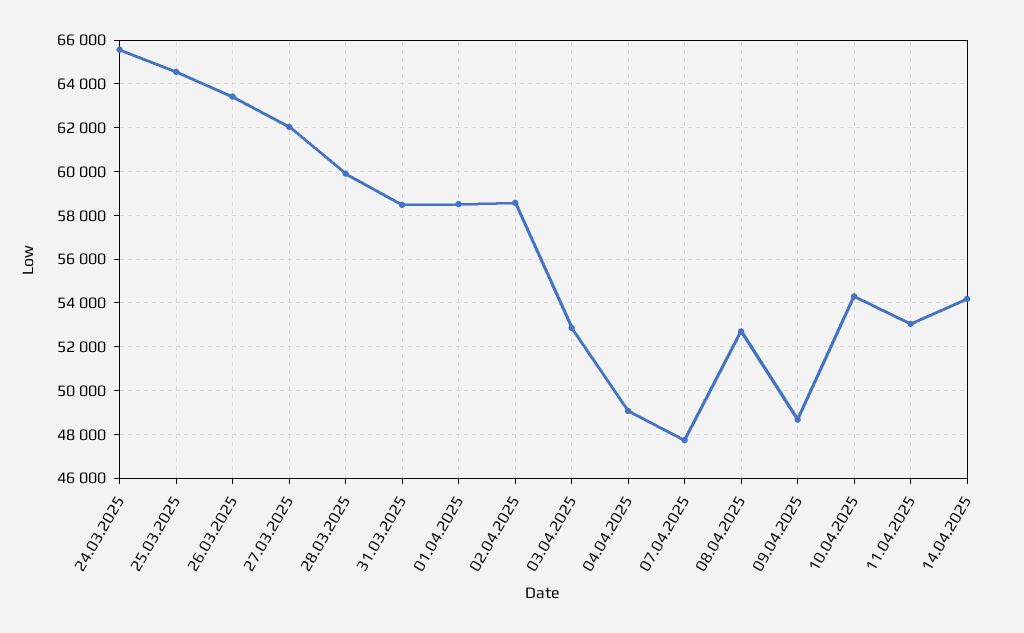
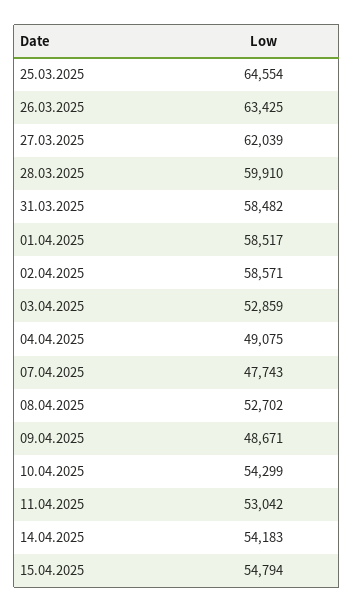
24.03.2025: 65500 -> none
15.04.2025: none -> 54794

